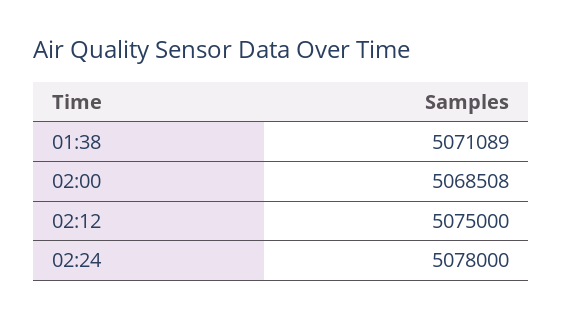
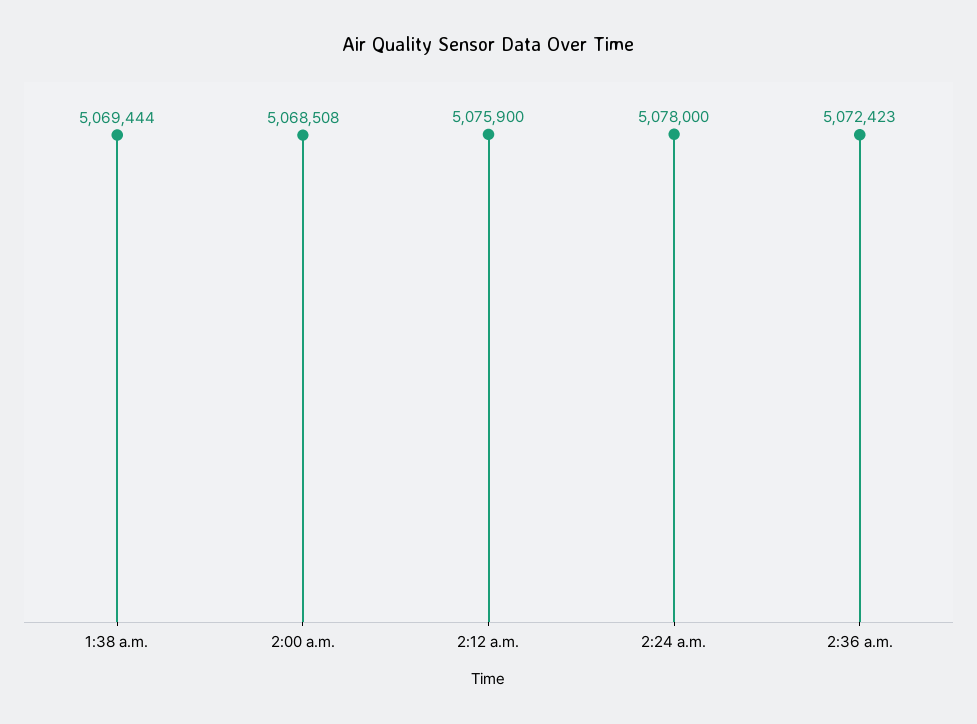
01:38: 5071089 -> 5069444
02:12: 5075000 -> 5075900
2:36 a.m.: none -> 5072423

